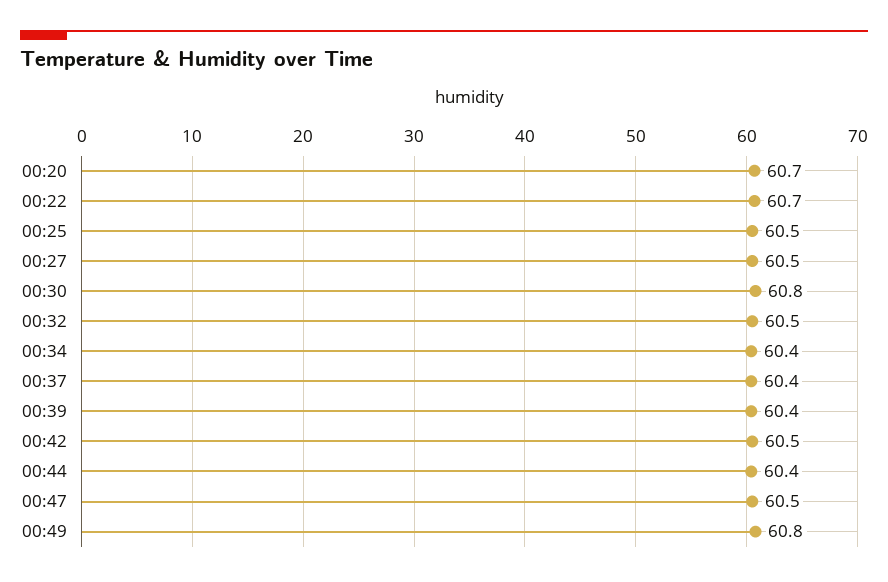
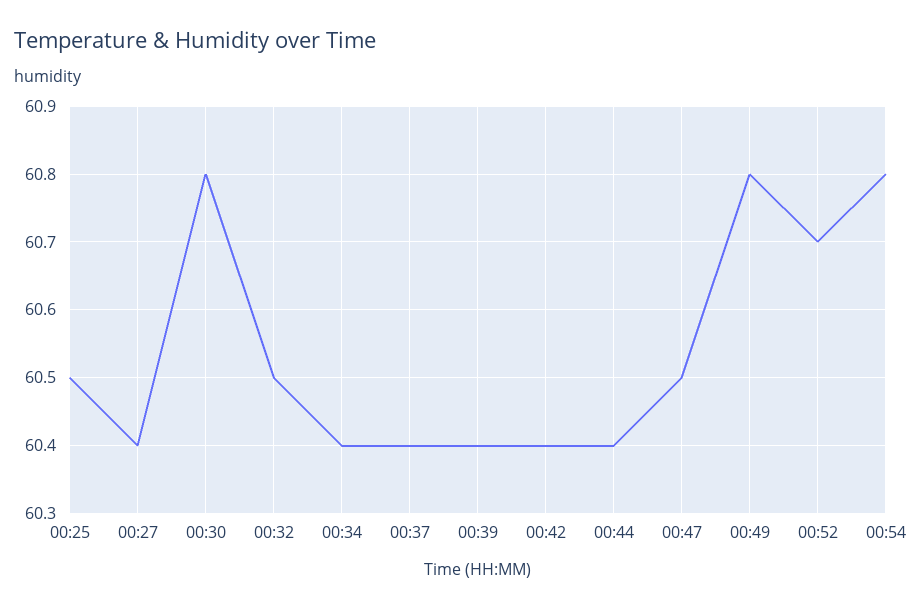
00:20: 60.7 -> none
00:22: 60.7 -> none
00:27: 60.5 -> 60.4
00:42: 60.5 -> 60.4
00:52: none -> 60.7
00:54: none -> 60.8

